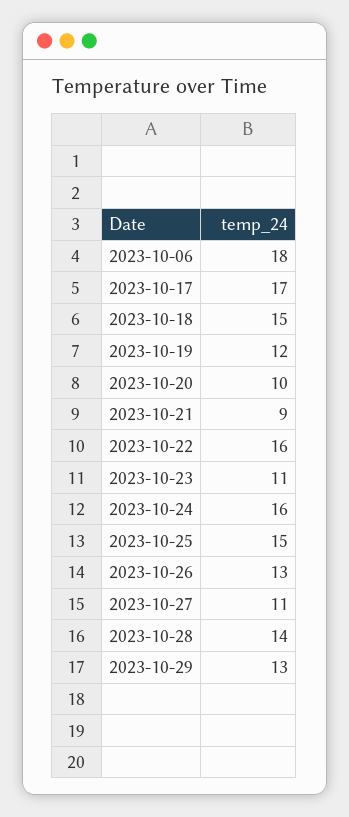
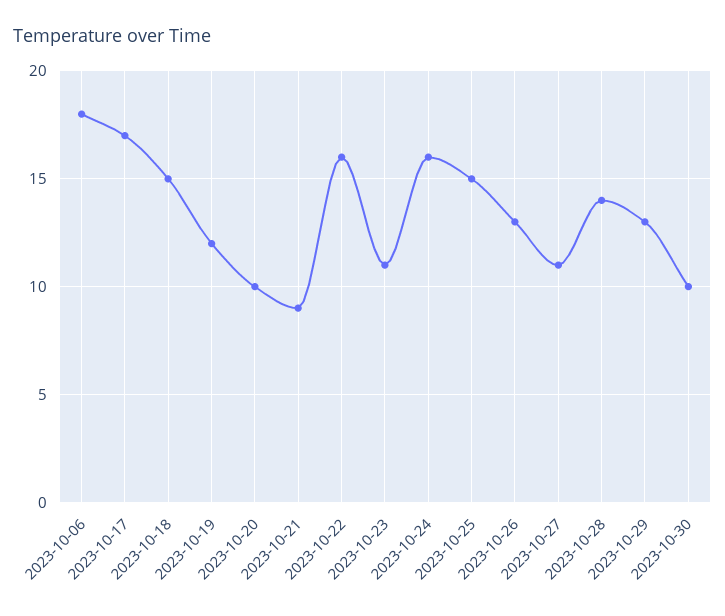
2023-10-30: none -> 10

